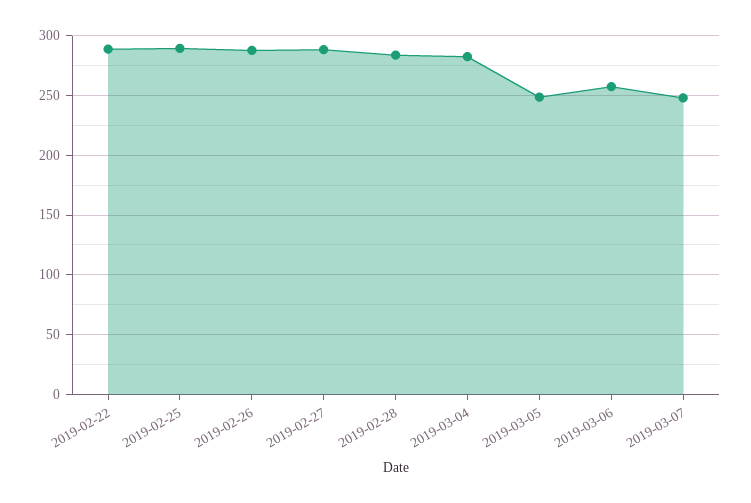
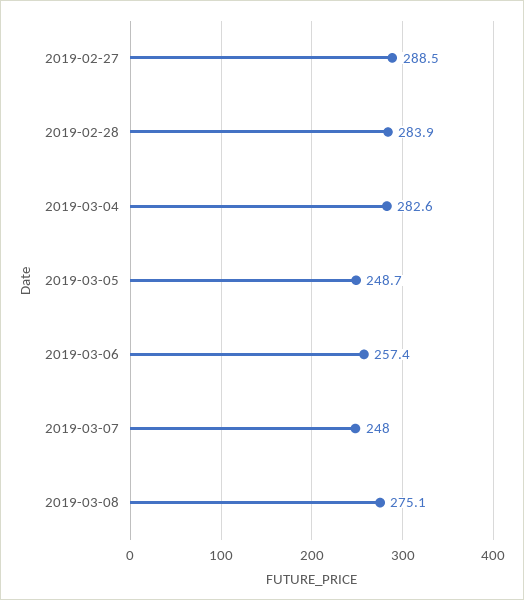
2019-02-22: 290 -> none
2019-02-25: 290 -> none
2019-02-26: 290 -> none
2019-03-08: none -> 275.1

